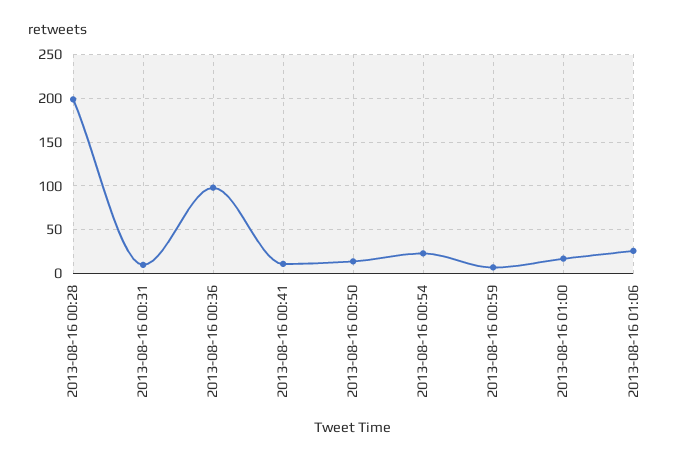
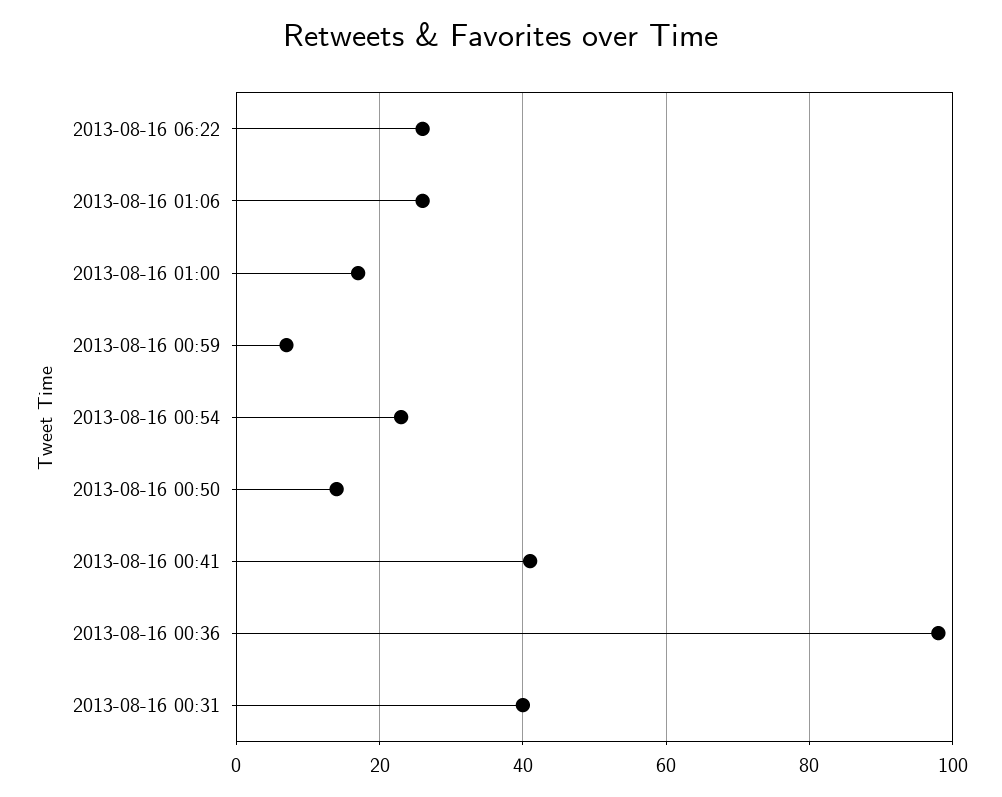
2013-08-16 00:28: 200 -> none
2013-08-16 00:31: 10 -> 40
2013-08-16 00:41: 10 -> 40
2013-08-16 06:22: none -> 25

